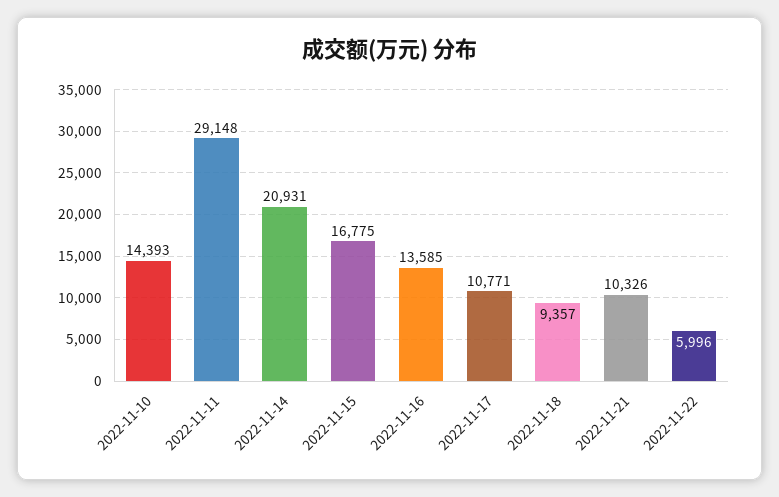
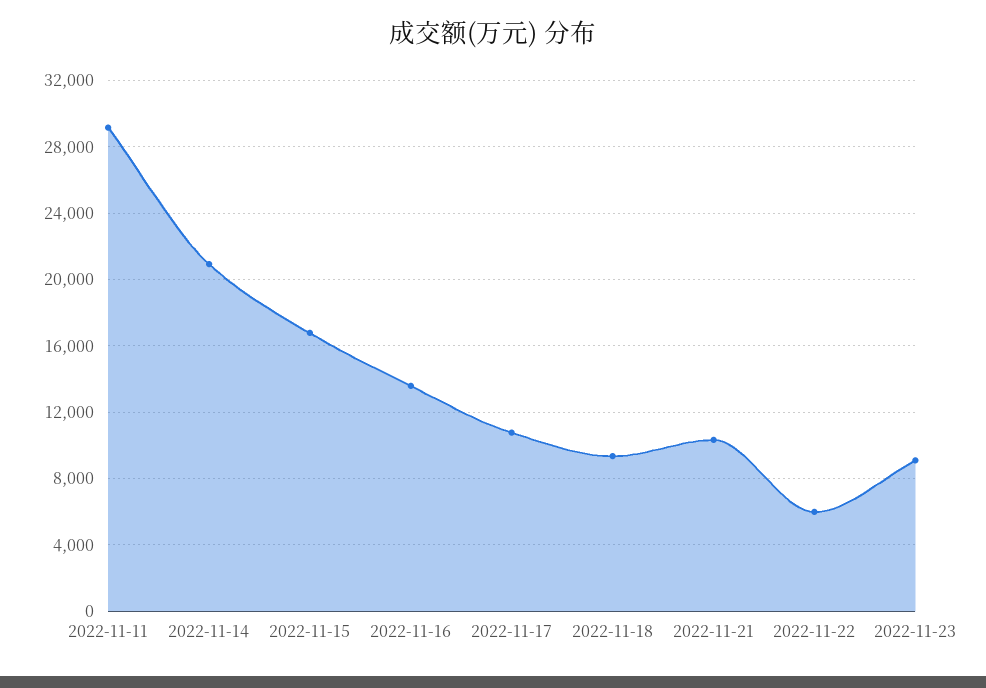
2022-11-10: 14393 -> none
2022-11-23: none -> 9000

